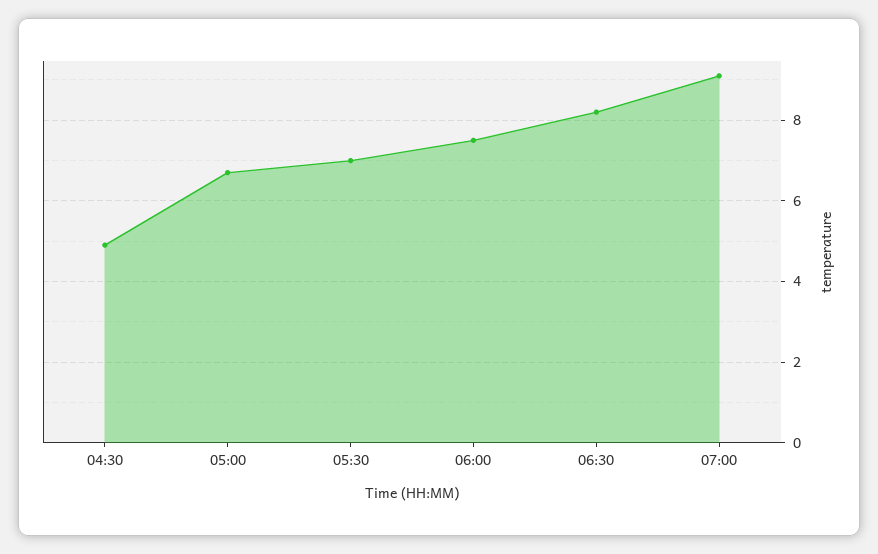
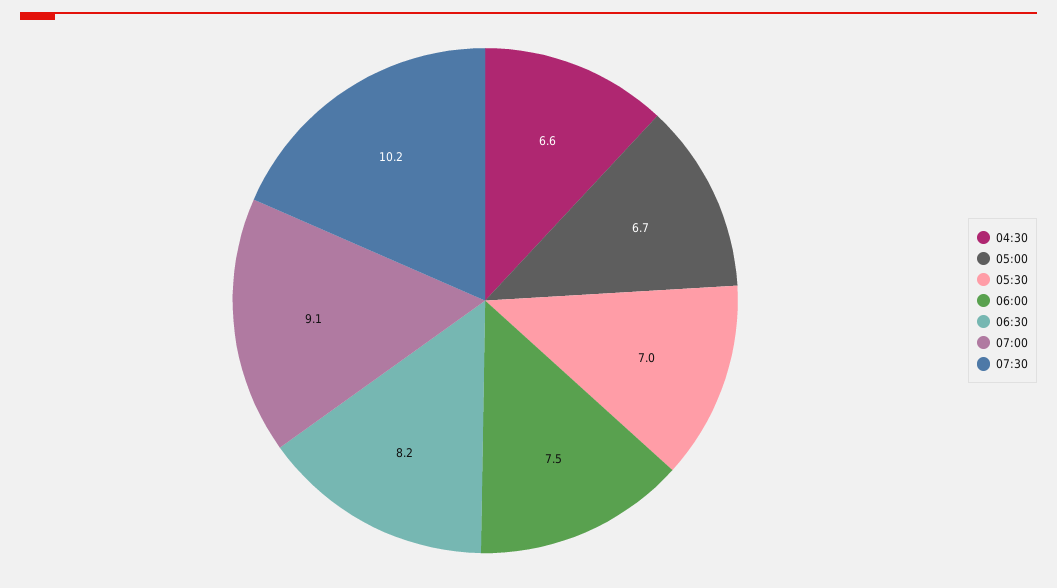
04:30: 5 -> 6.6
07:30: none -> 10.2

